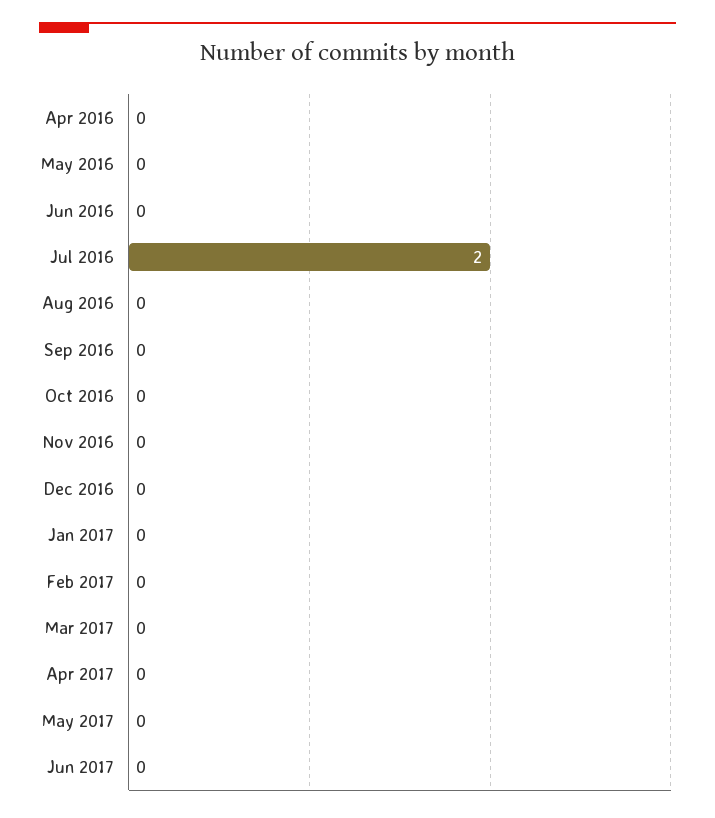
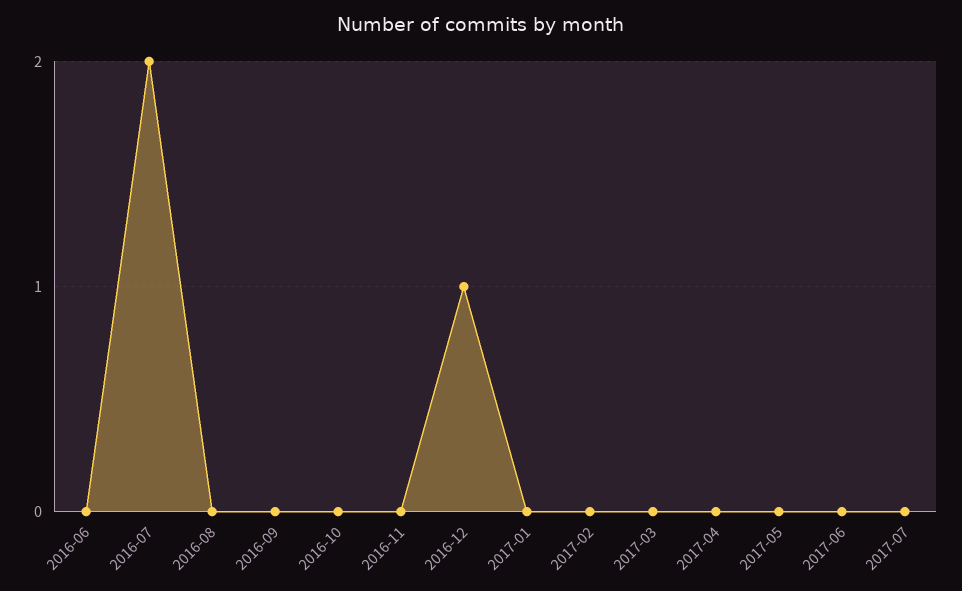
Apr 2016: 0 -> none
May 2016: 0 -> none
Dec 2016: 0 -> 1
2017-07: none -> 0

